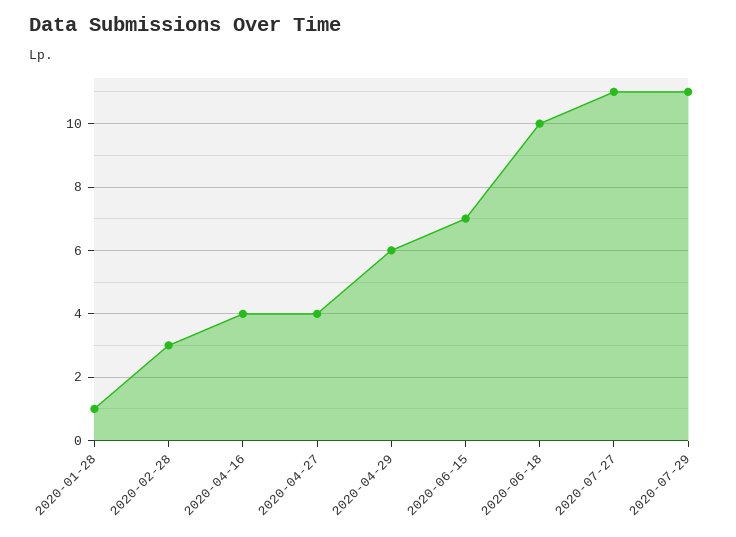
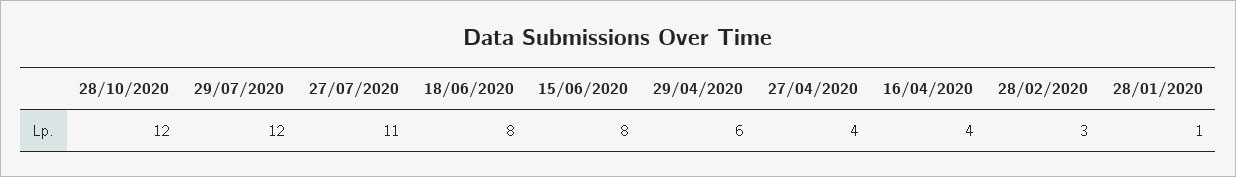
2020-06-15: 7 -> 8
2020-06-18: 10 -> 8
2020-07-29: 11 -> 12
28/10/2020: none -> 12

